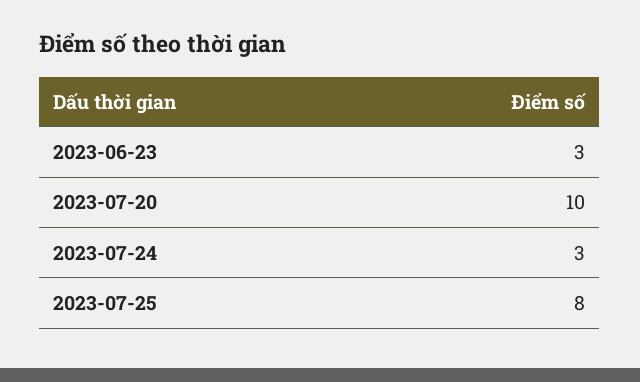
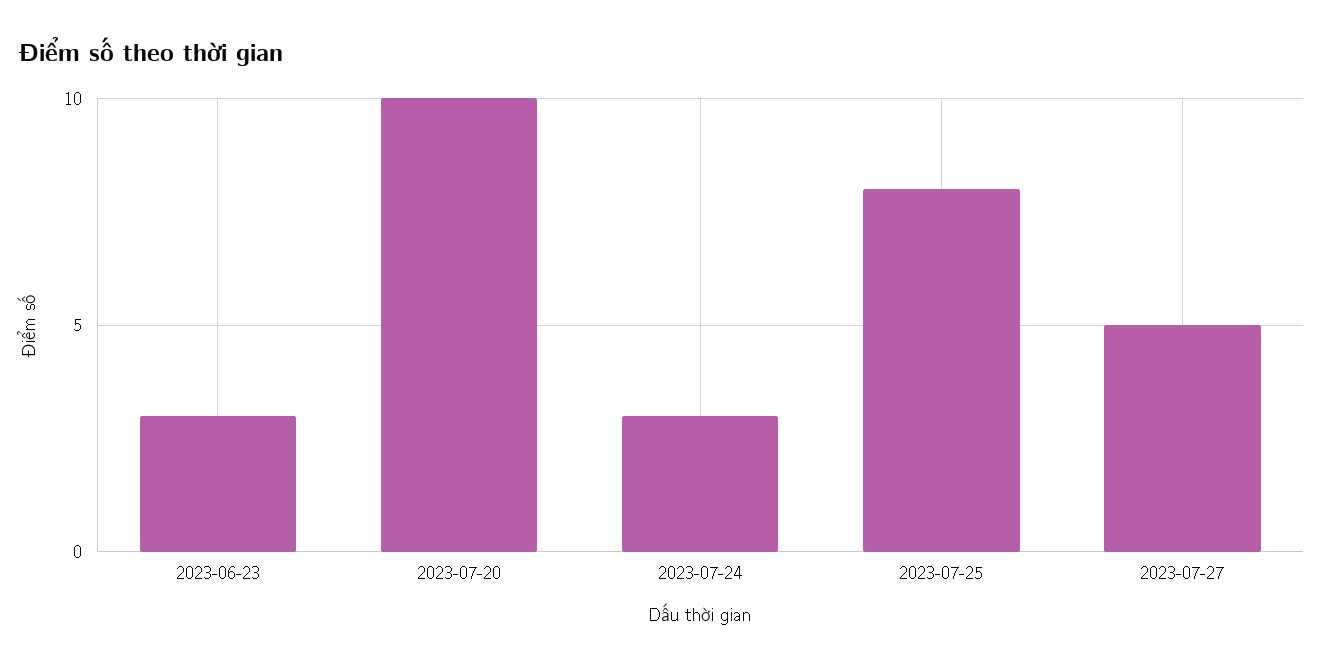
2023-07-27: none -> 5

